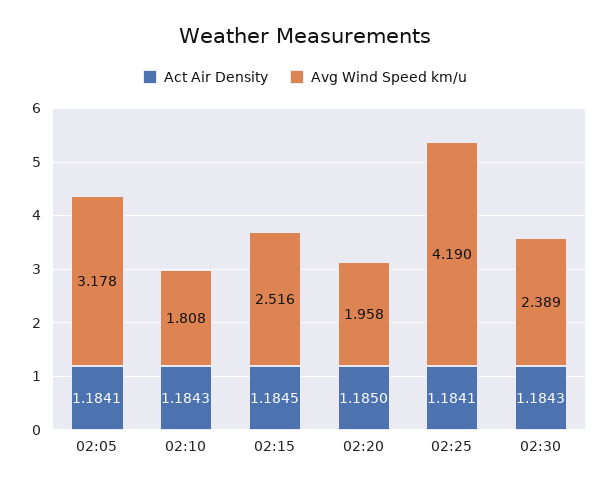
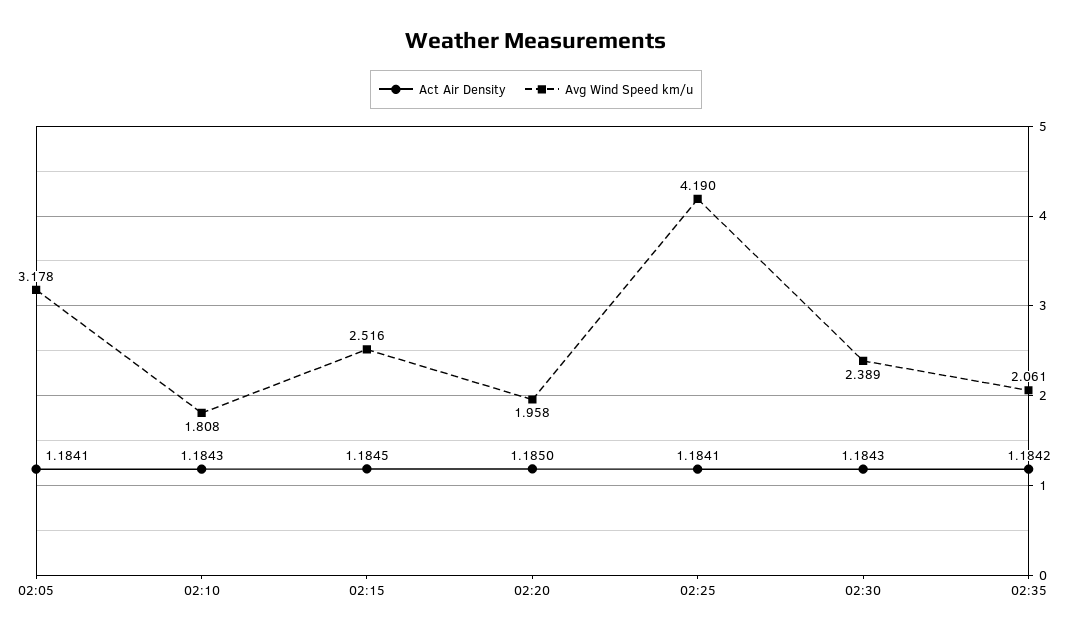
Act Air Density, 02:35: none -> 1.1842
Avg Wind Speed km/u, 02:35: none -> 2.061

